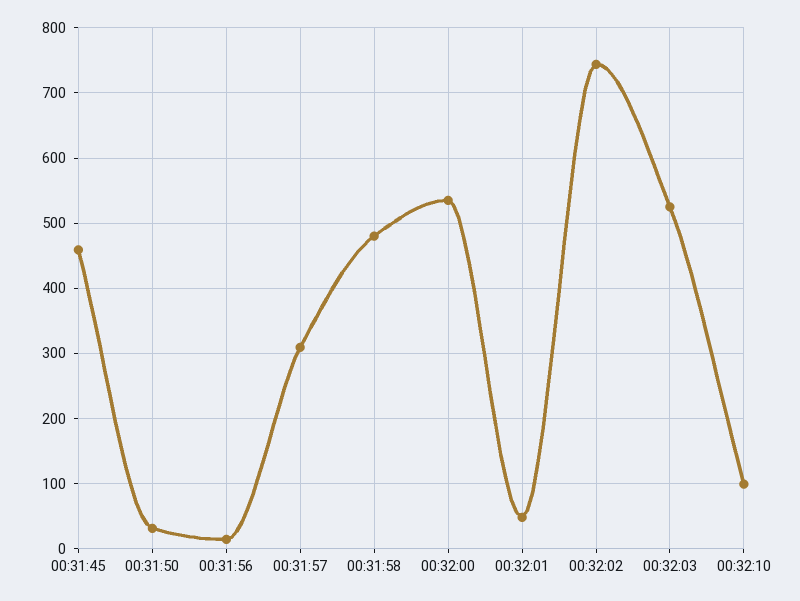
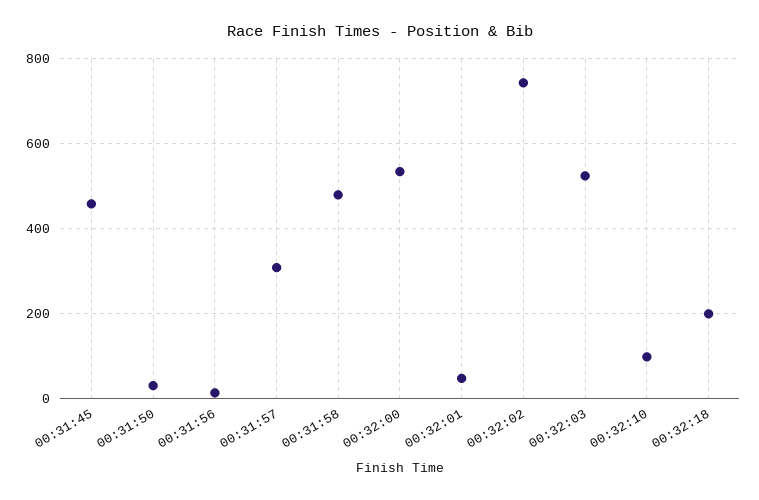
00:32:18: none -> 200

